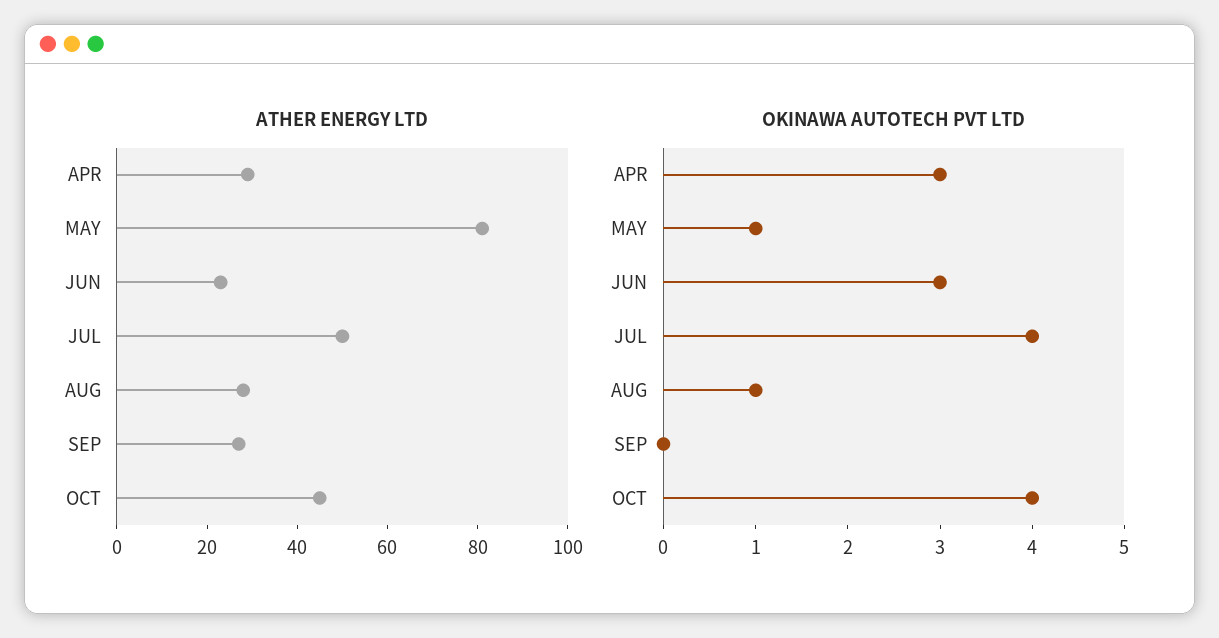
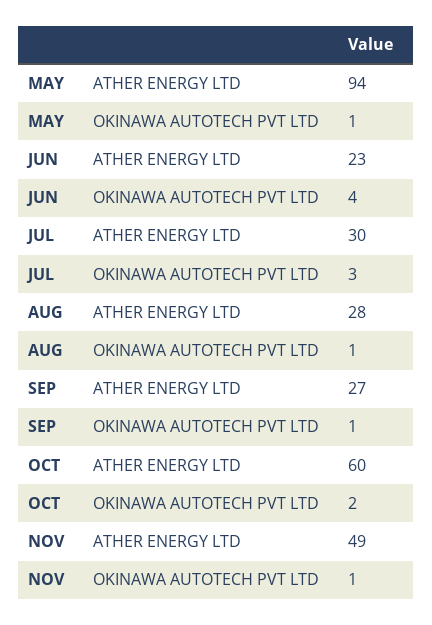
ATHER ENERGY LTD, APR: 30 -> none
ATHER ENERGY LTD, MAY: 80 -> 94
ATHER ENERGY LTD, JUL: 50 -> 30
ATHER ENERGY LTD, OCT: 45 -> 60
OKINAWA AUTOTECH PVT LTD, APR: 3 -> none
OKINAWA AUTOTECH PVT LTD, JUN: 3 -> 4
OKINAWA AUTOTECH PVT LTD, JUL: 4 -> 3
OKINAWA AUTOTECH PVT LTD, SEP: 0 -> 1
OKINAWA AUTOTECH PVT LTD, OCT: 4 -> 2
ATHER ENERGY LTD, NOV: none -> 49
OKINAWA AUTOTECH PVT LTD, NOV: none -> 1

